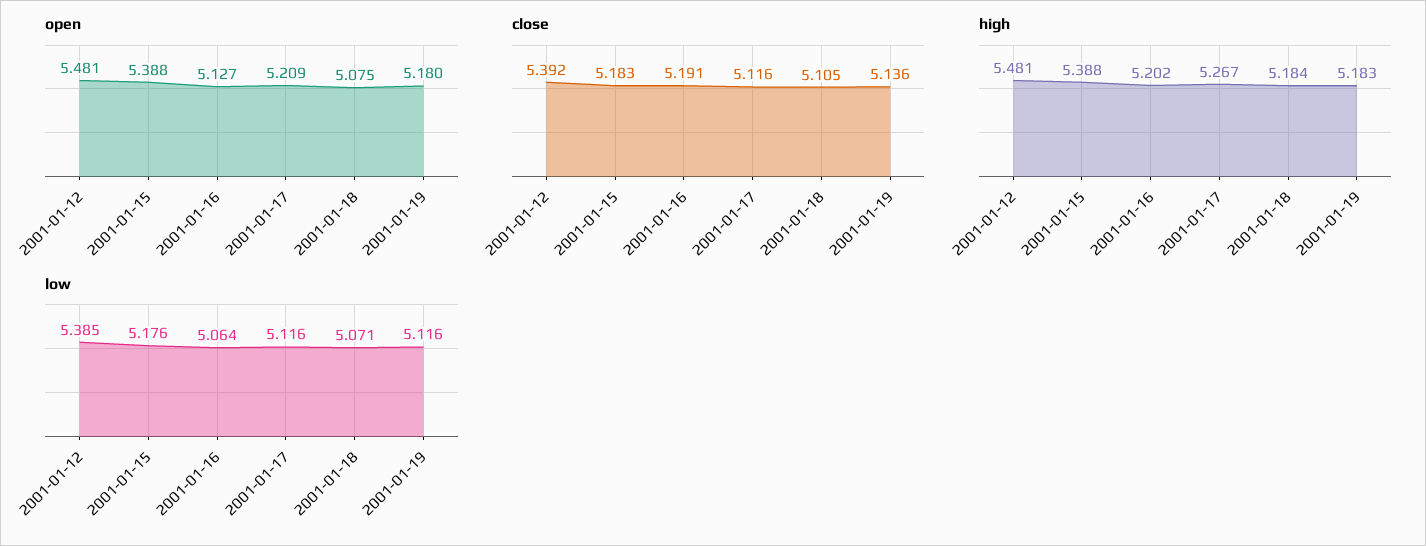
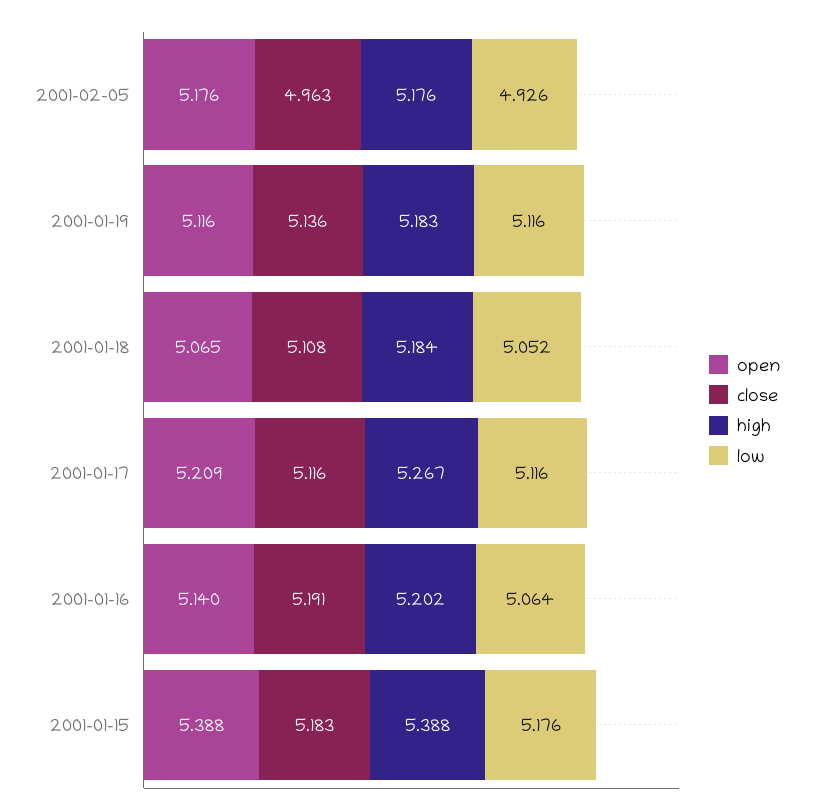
open, 2001-01-12: 5.481 -> none
open, 2001-01-16: 5.127 -> 5.14
open, 2001-01-18: 5.075 -> 5.065
open, 2001-01-19: 5.18 -> 5.116
close, 2001-01-12: 5.392 -> none
close, 2001-01-18: 5.105 -> 5.108
high, 2001-01-12: 5.481 -> none
low, 2001-01-12: 5.385 -> none
low, 2001-01-18: 5.071 -> 5.052
open, 2001-02-05: none -> 5.176
close, 2001-02-05: none -> 4.963
high, 2001-02-05: none -> 5.176
low, 2001-02-05: none -> 4.926

